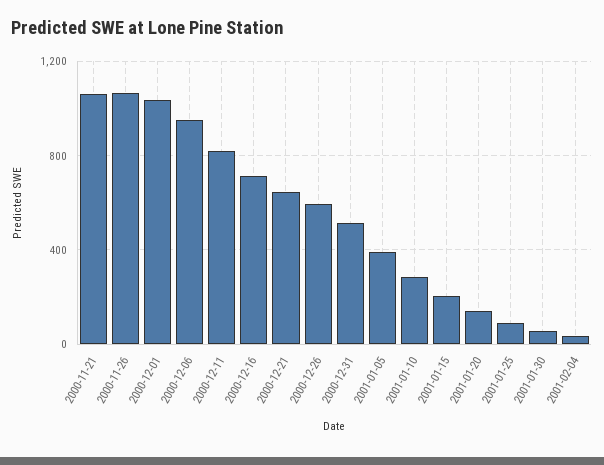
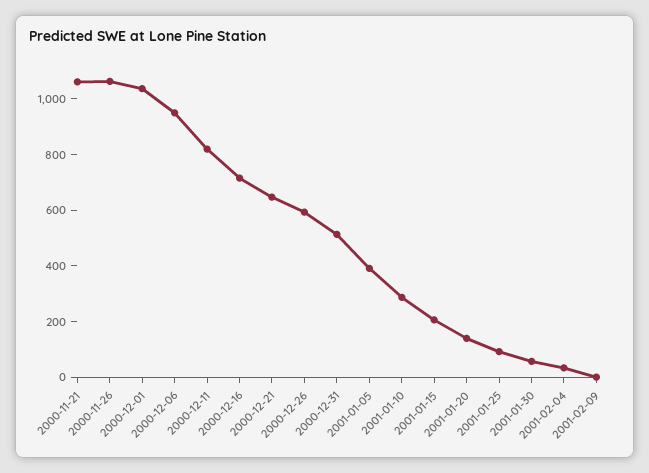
2001-02-09: none -> 0

